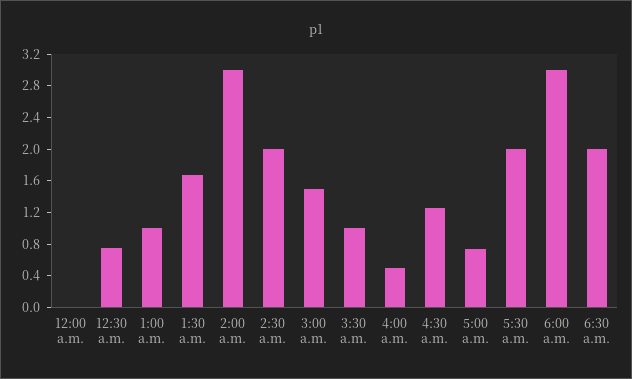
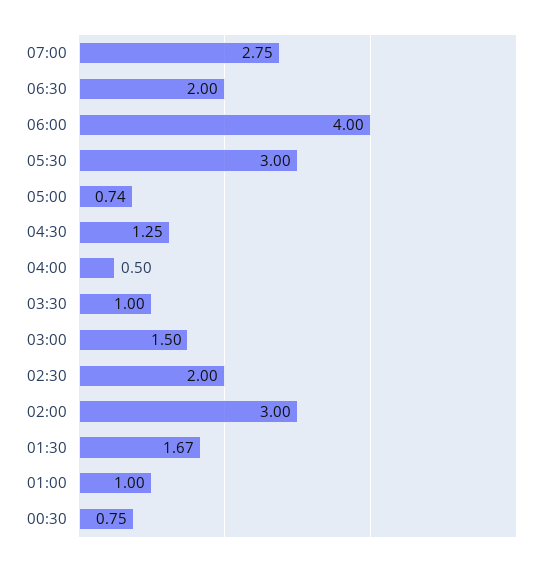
12:00 a.m.: 0 -> none
5:30 a.m.: 2 -> 3
6:00 a.m.: 3 -> 4
07:00: none -> 2.75

